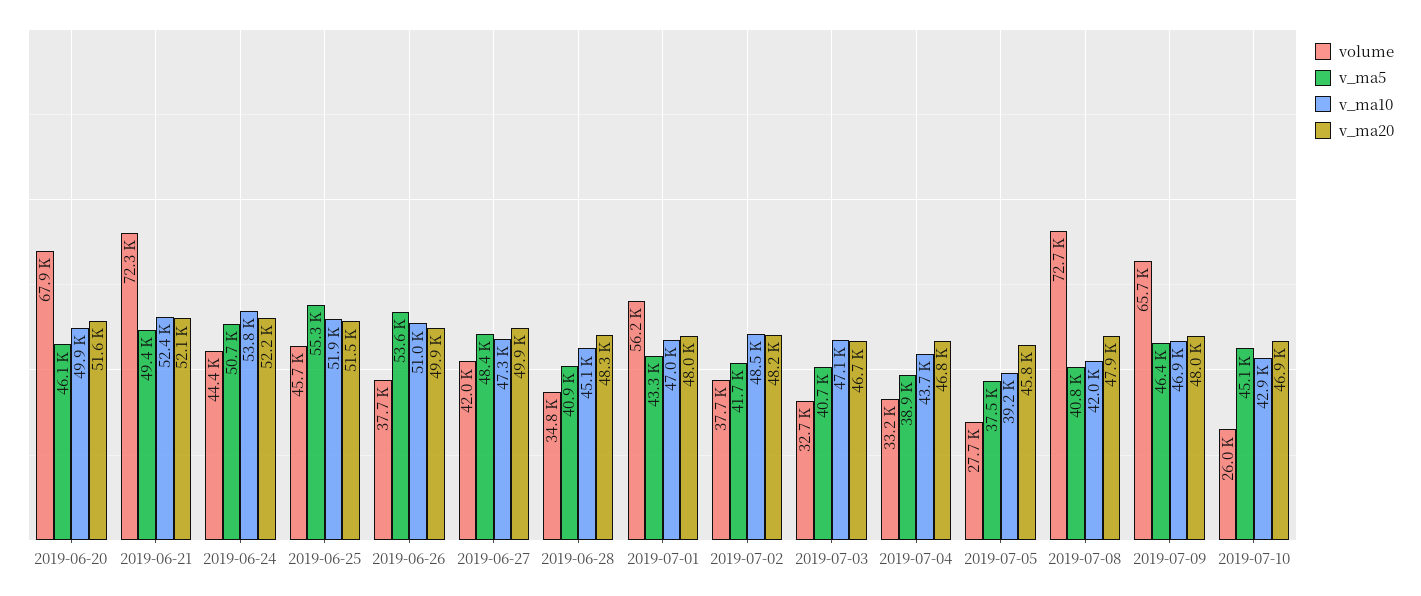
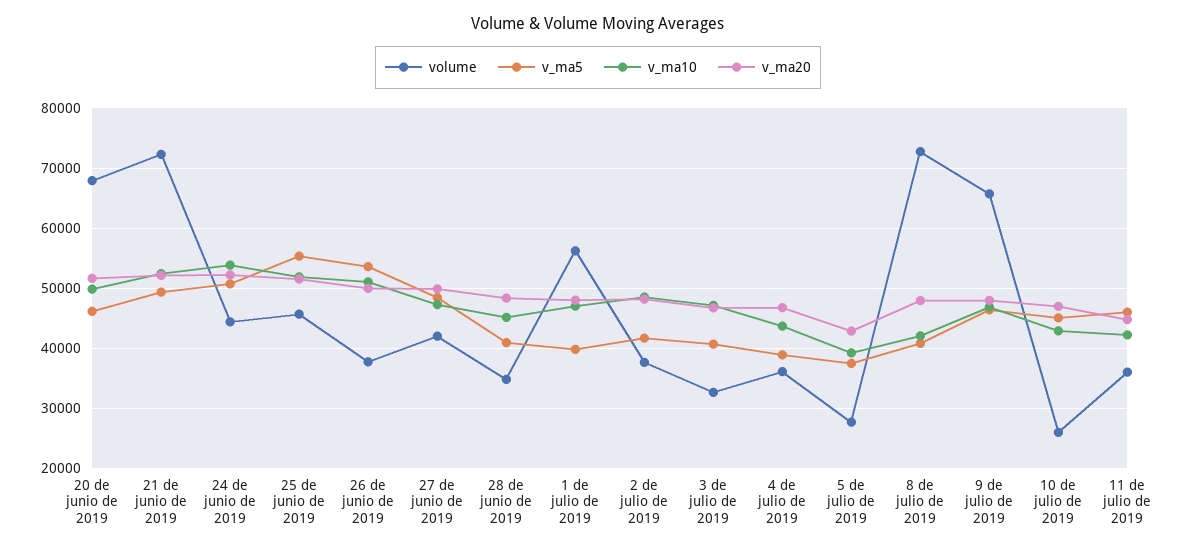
v_ma5, 2019-07-01: 43300 -> 40000
volume, 2019-07-04: 33200 -> 36000
v_ma20, 2019-07-05: 45800 -> 43000
volume, 11 de julio de 2019: none -> 36000
v_ma5, 11 de julio de 2019: none -> 46000
v_ma10, 11 de julio de 2019: none -> 42000
v_ma20, 11 de julio de 2019: none -> 45000

